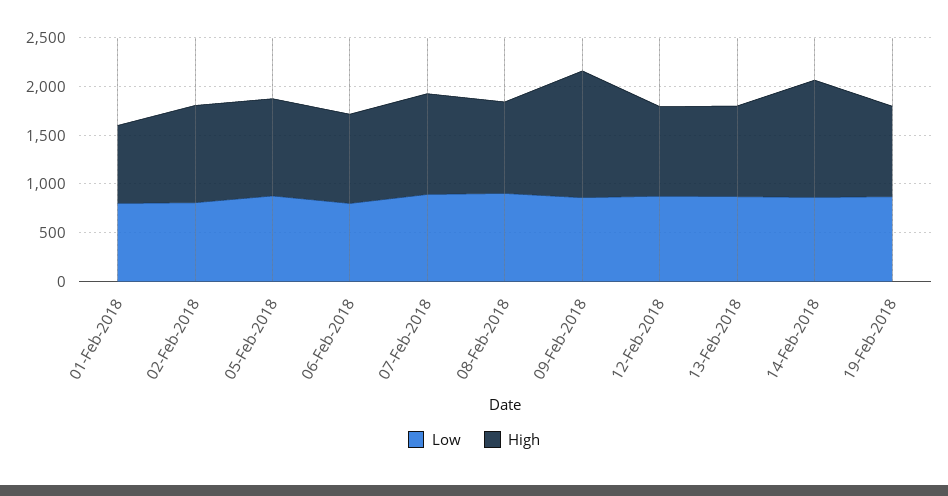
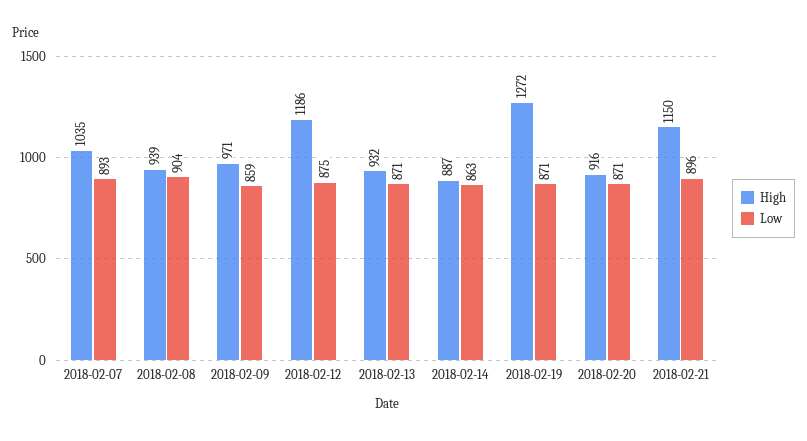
Low, 01-Feb-2018: 800 -> none
High, 01-Feb-2018: 800 -> none
Low, 02-Feb-2018: 800 -> none
High, 02-Feb-2018: 1000 -> none
Low, 05-Feb-2018: 900 -> none
High, 05-Feb-2018: 1000 -> none
Low, 06-Feb-2018: 800 -> none
High, 06-Feb-2018: 900 -> none
High, 09-Feb-2018: 1300 -> 971
High, 12-Feb-2018: 900 -> 1186
High, 14-Feb-2018: 1200 -> 887
High, 19-Feb-2018: 900 -> 1272
High, 2018-02-20: none -> 916
Low, 2018-02-20: none -> 871
High, 2018-02-21: none -> 1150
Low, 2018-02-21: none -> 896

